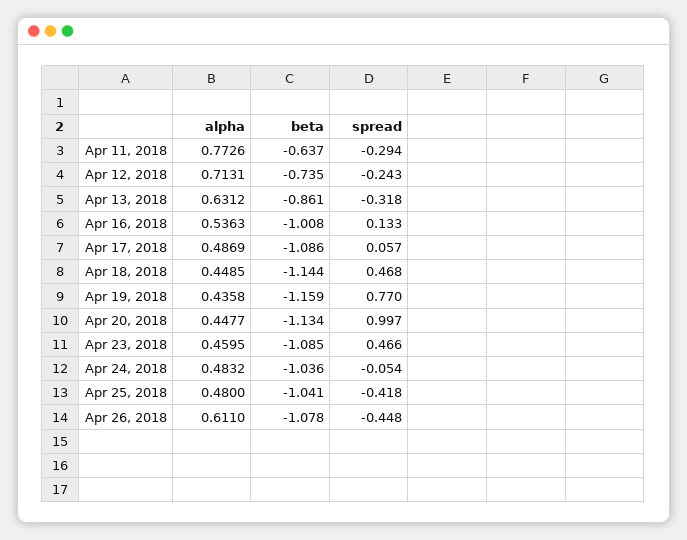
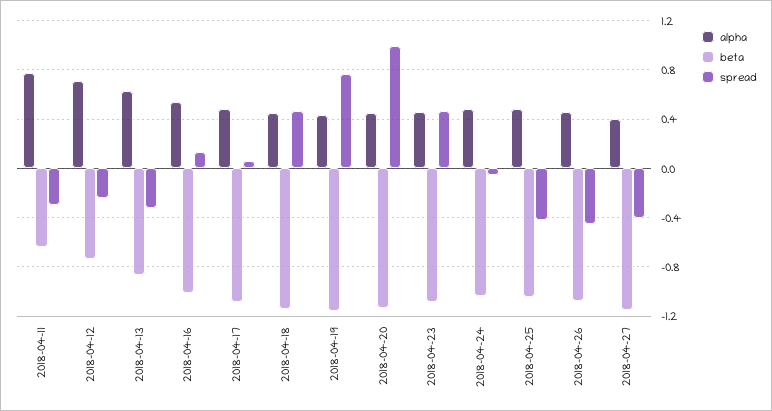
alpha, Apr 26, 2018: 0.611 -> 0.45
alpha, 2018-04-27: none -> 0.4
beta, 2018-04-27: none -> -1.15
spread, 2018-04-27: none -> -0.4

